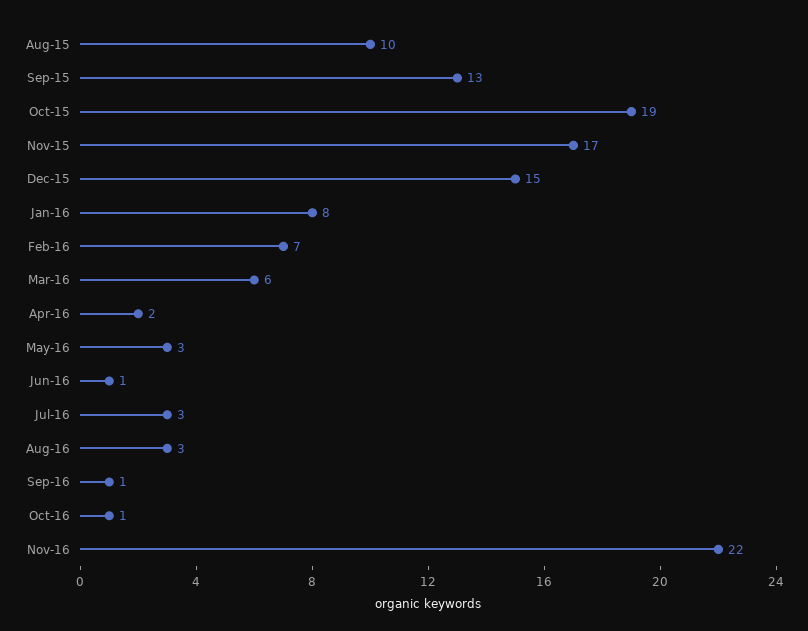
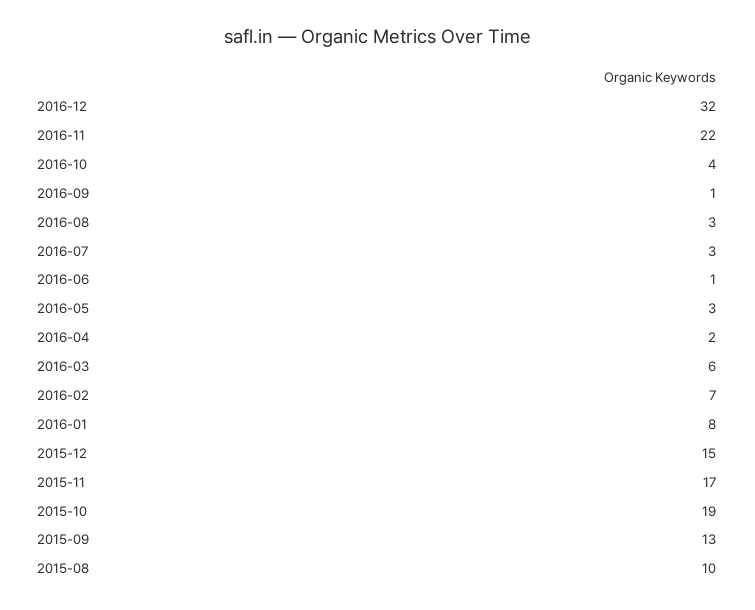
Oct-16: 1 -> 4
2016-12: none -> 32

